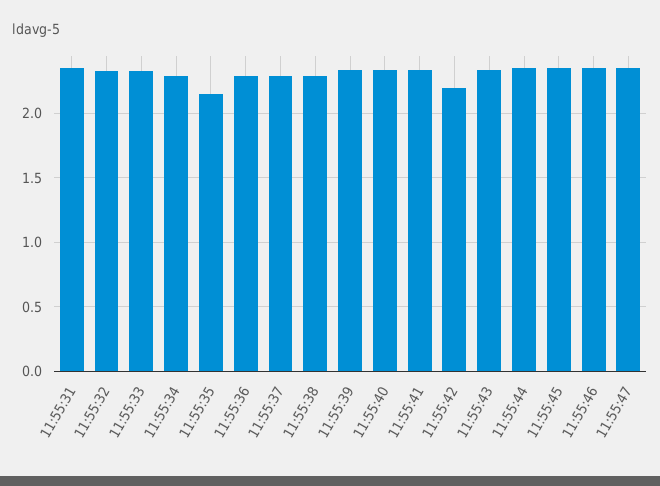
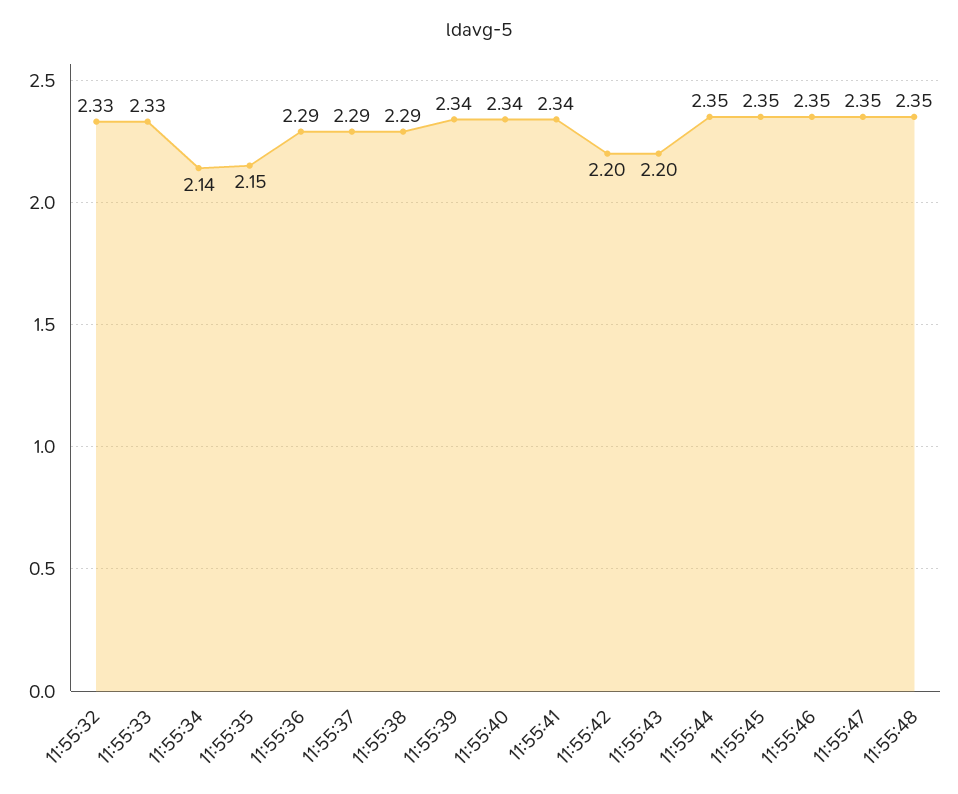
11:55:31: 2.35 -> none
11:55:34: 2.3 -> 2.14
11:55:43: 2.35 -> 2.2
11:55:48: none -> 2.35

